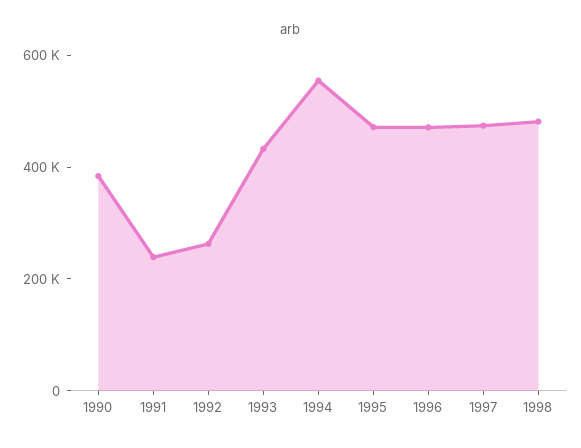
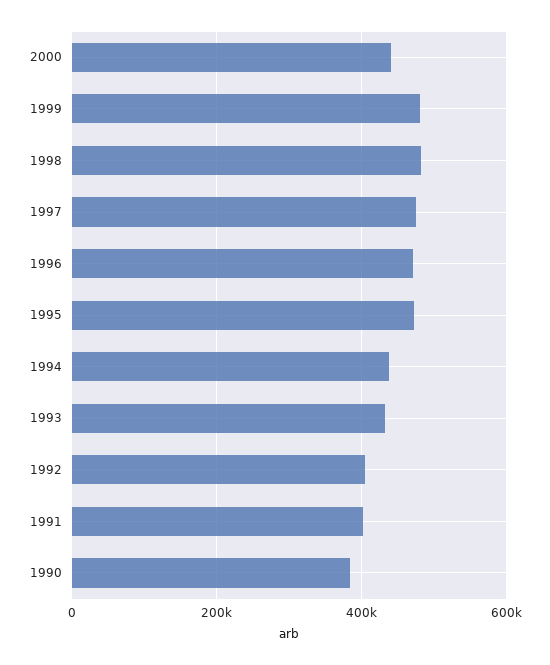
1991: 250000 -> 400000
1992: 250000 -> 400000
1994: 550000 -> 440000
2000: none -> 440000
1999: none -> 480000

